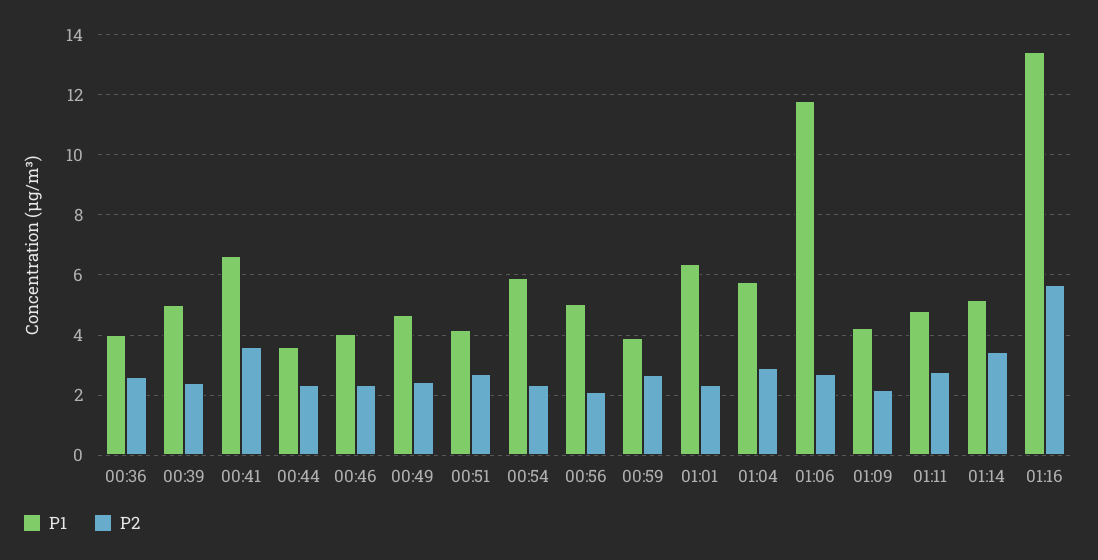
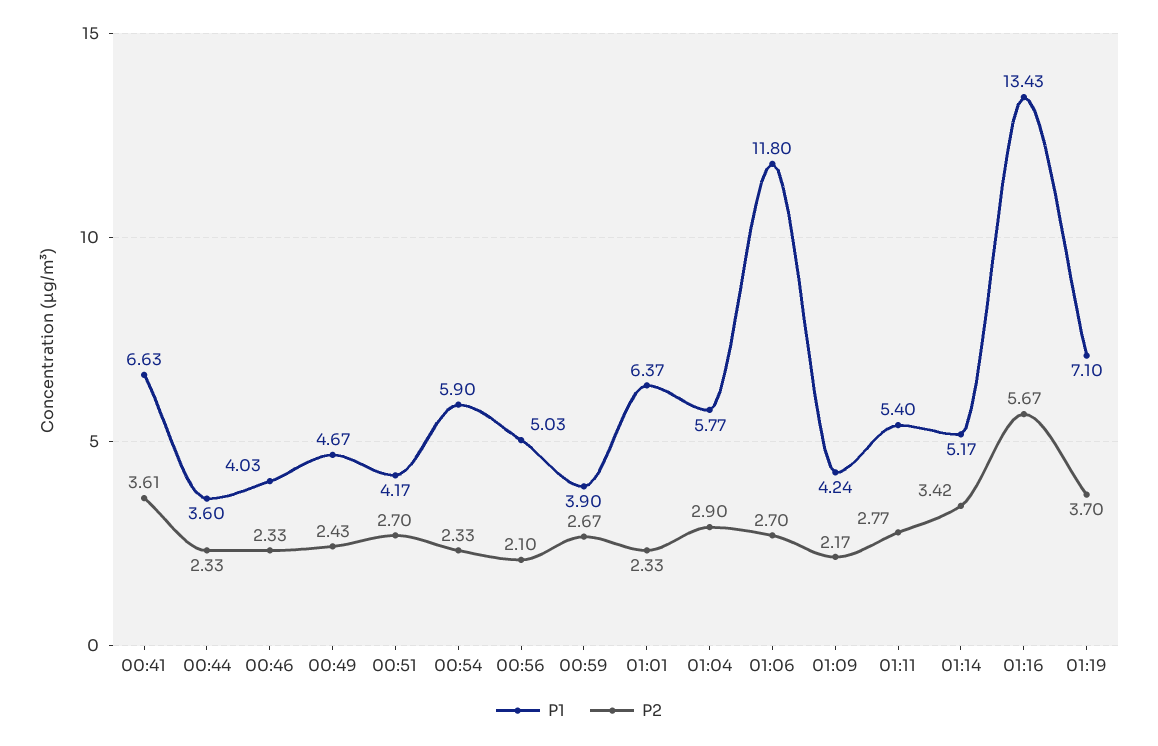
P1, 00:36: 4 -> none
P2, 00:36: 2.6 -> none
P1, 00:39: 5 -> none
P2, 00:39: 2.4 -> none
P1, 01:11: 4.8 -> 5.4
P1, 01:19: none -> 7.1
P2, 01:19: none -> 3.7

